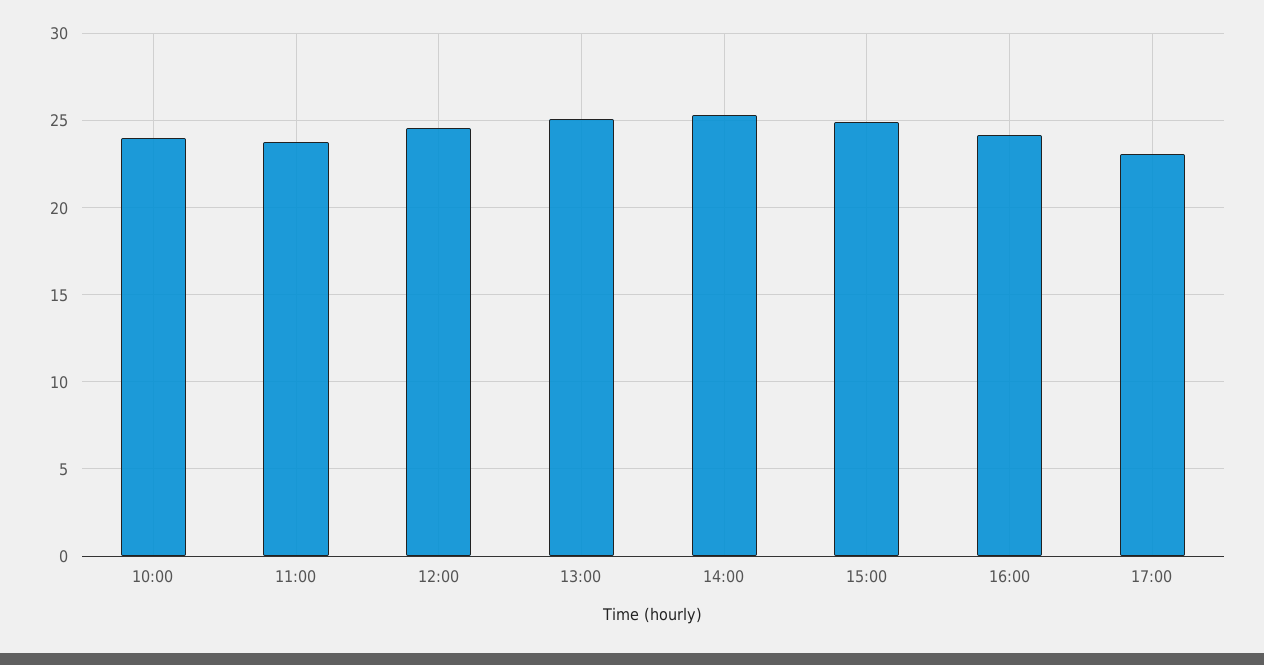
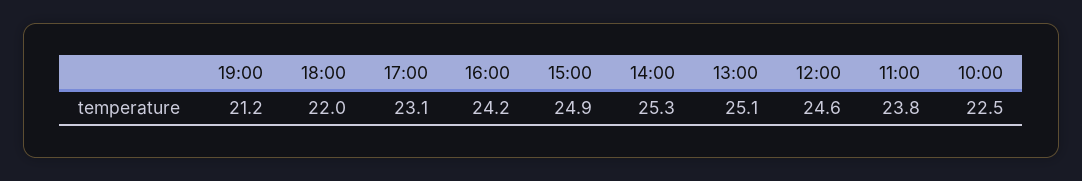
10:00: 24 -> 22.5
19:00: none -> 21.2
18:00: none -> 22

